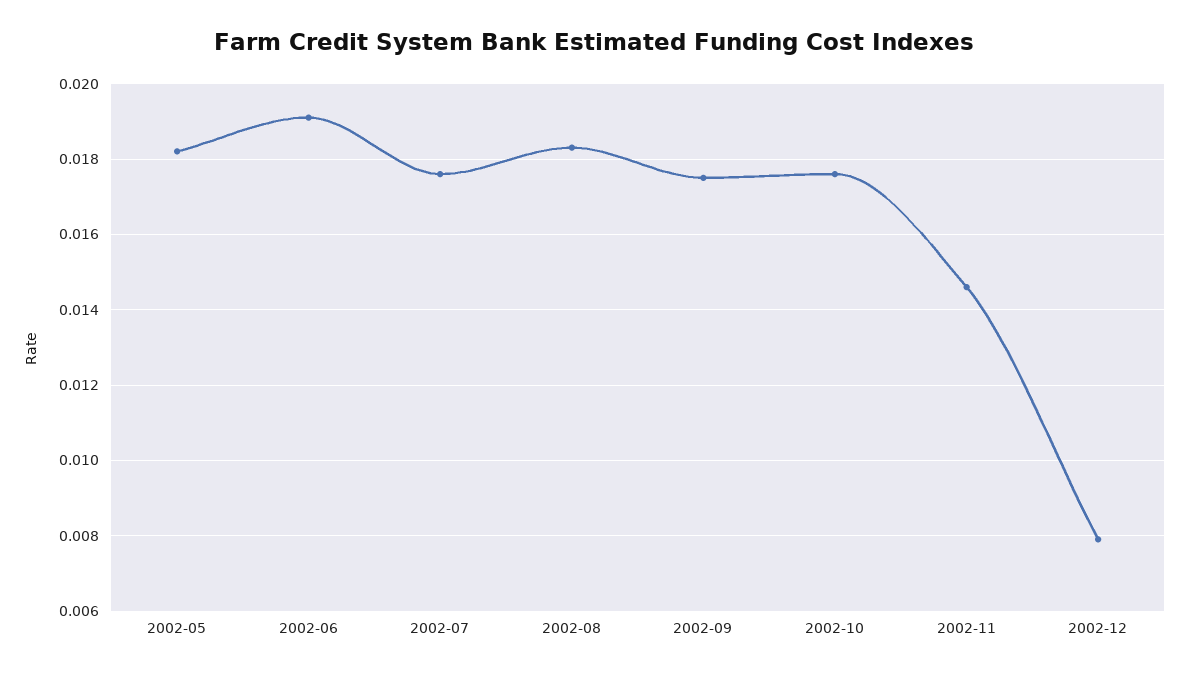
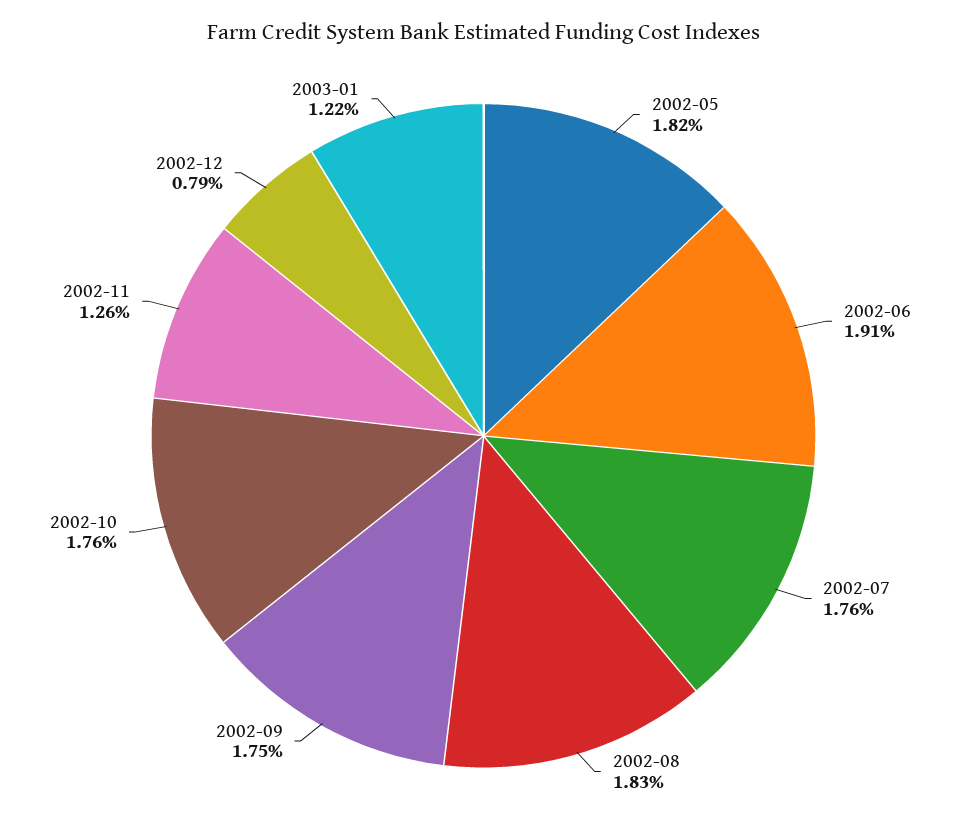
2002-11: 0.0145 -> 0.0126
2003-01: none -> 0.0122

